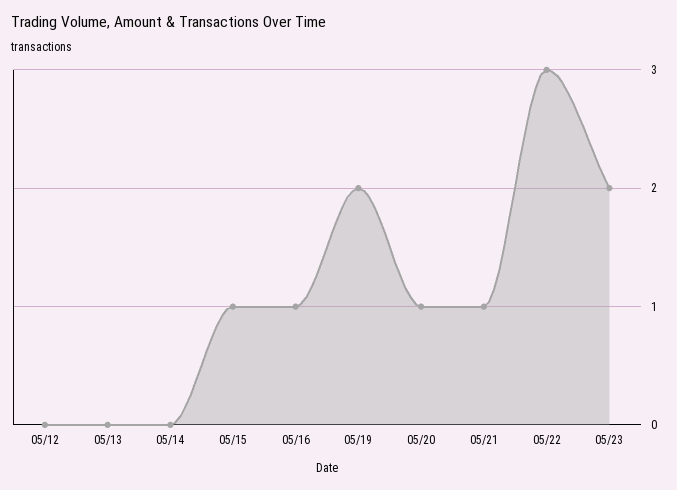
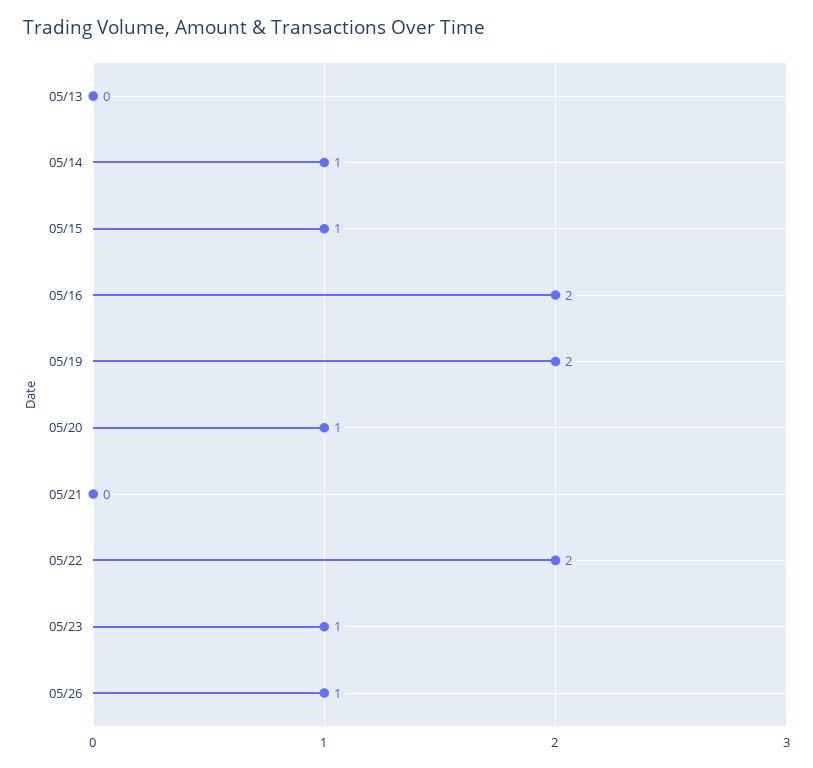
05/12: 0 -> none
05/14: 0 -> 1
05/16: 1 -> 2
05/21: 1 -> 0
05/22: 3 -> 2
05/23: 2 -> 1
05/26: none -> 1

